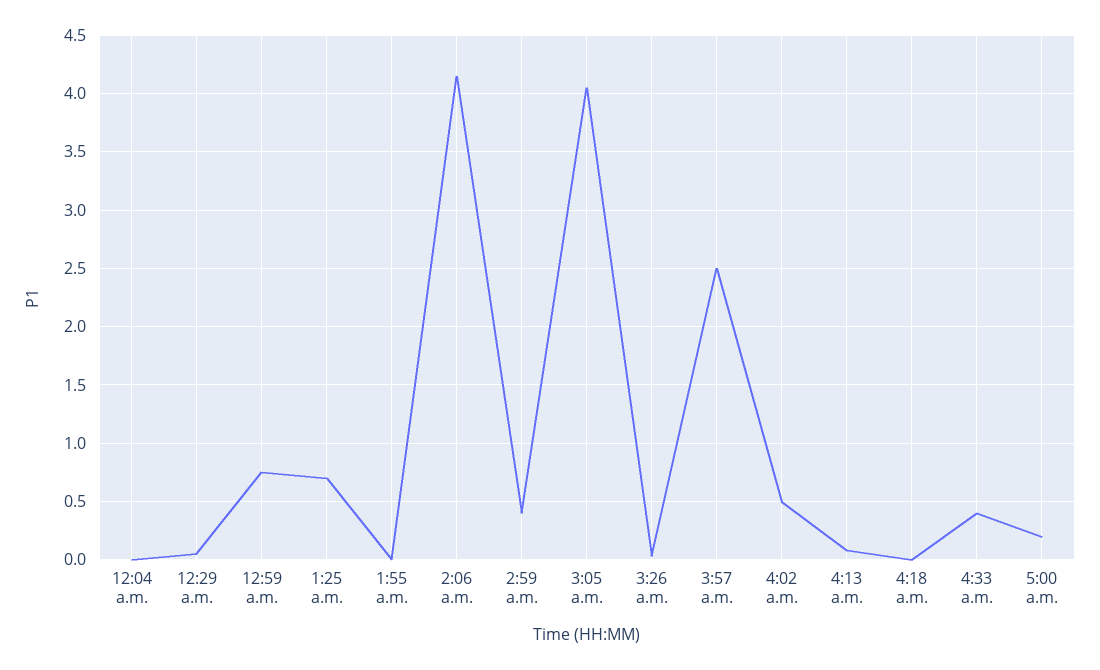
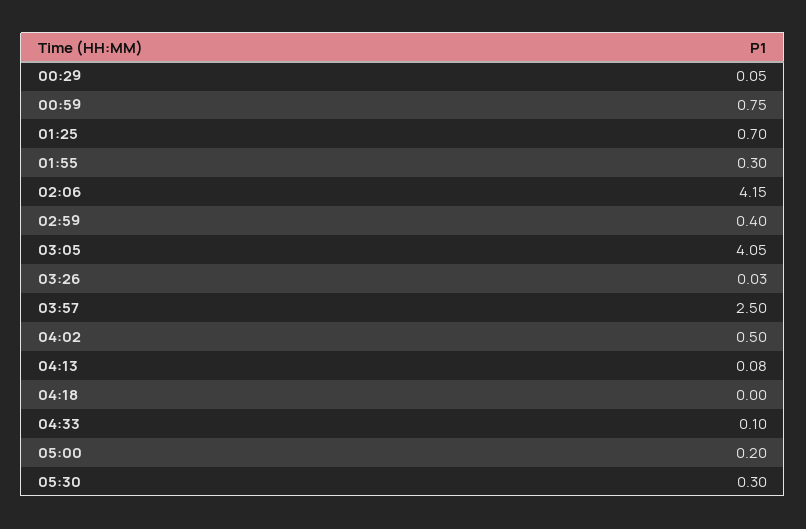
12:04 a.m.: 0 -> none
1:55 a.m.: 0 -> 0.3
4:33 a.m.: 0.4 -> 0.1
05:30: none -> 0.3

